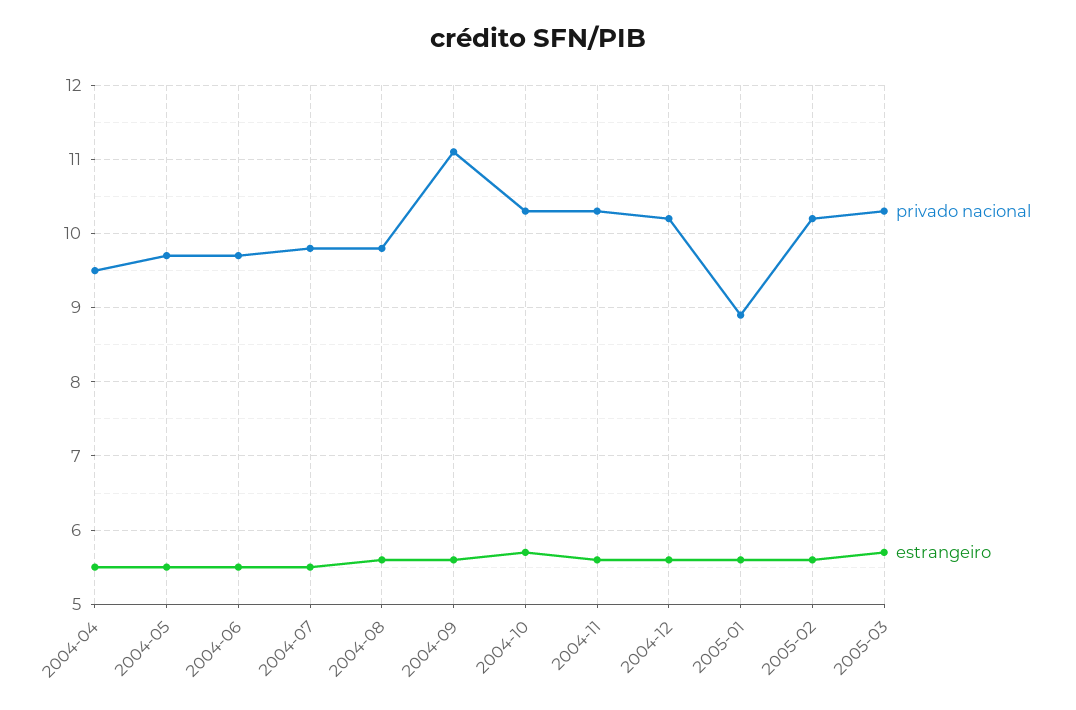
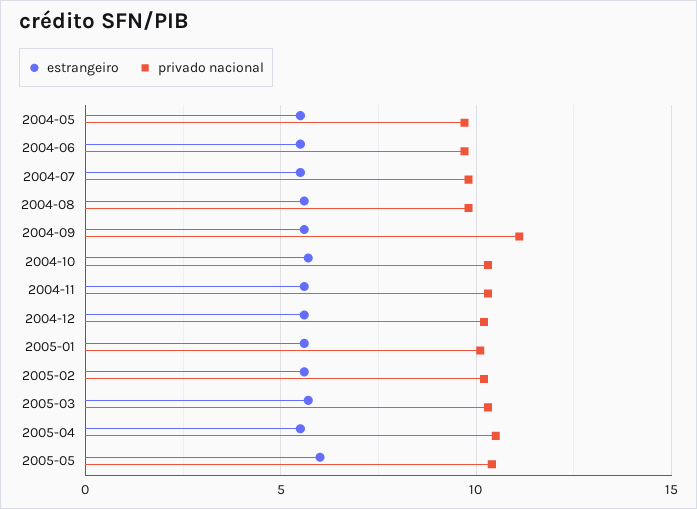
privado nacional, 2004-04: 9.5 -> none
estrangeiro, 2004-04: 5.5 -> none
privado nacional, 2005-01: 8.9 -> 10
estrangeiro, 2005-04: none -> 5.5
privado nacional, 2005-04: none -> 10.5
estrangeiro, 2005-05: none -> 6
privado nacional, 2005-05: none -> 10.5

